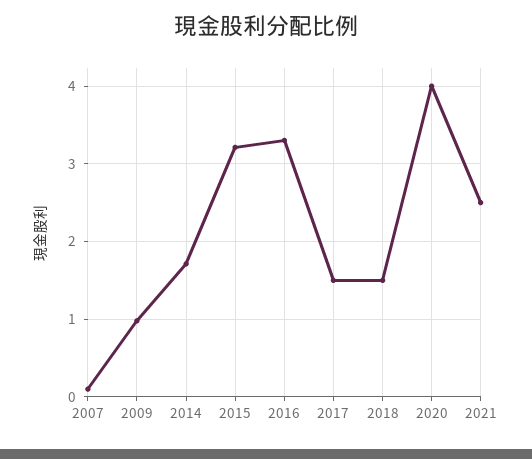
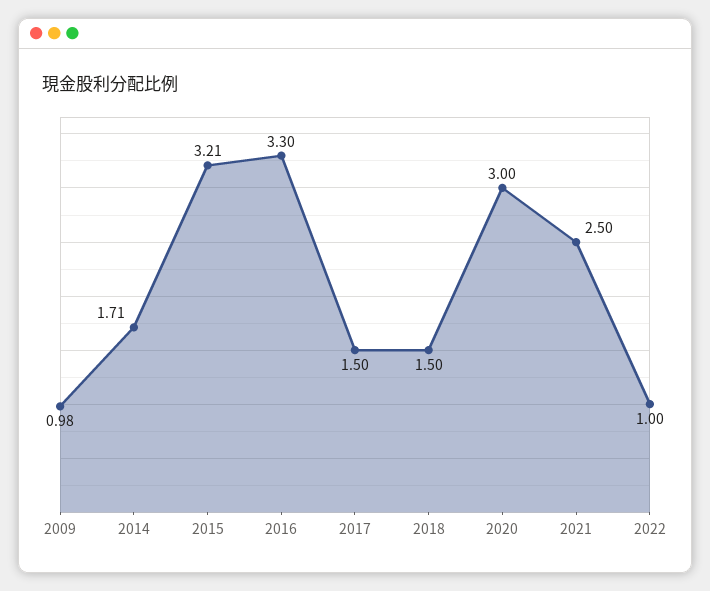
2007: 0.1 -> none
2020: 4 -> 3
2022: none -> 1

